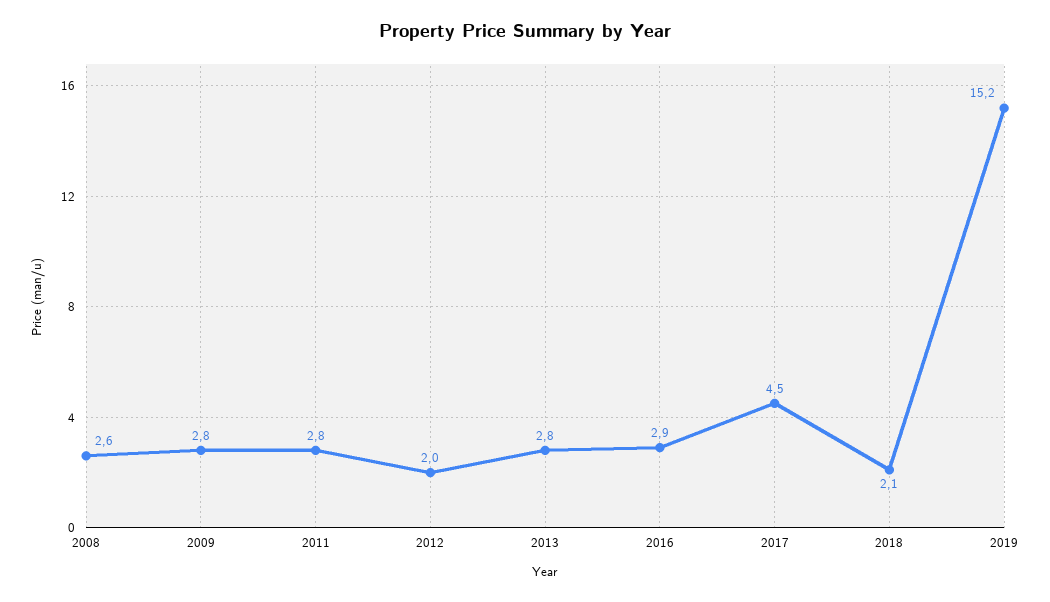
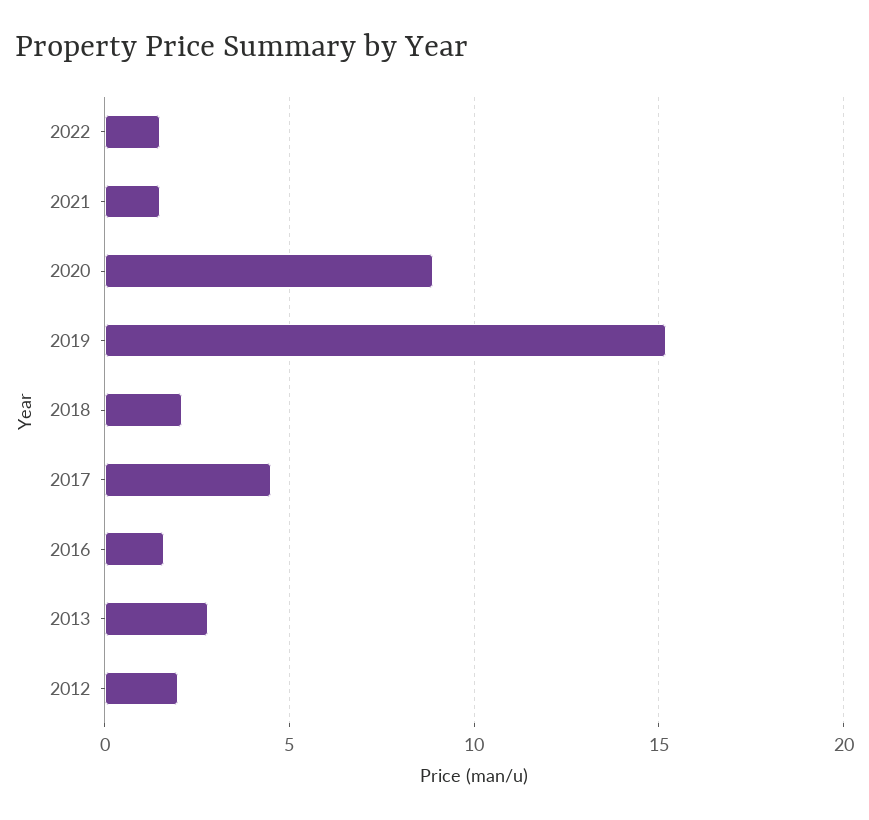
2008: 2.6 -> none
2009: 2.8 -> none
2011: 2.8 -> none
2016: 2.9 -> 1.5
2022: none -> 1.5
2021: none -> 1.5
2020: none -> 9

